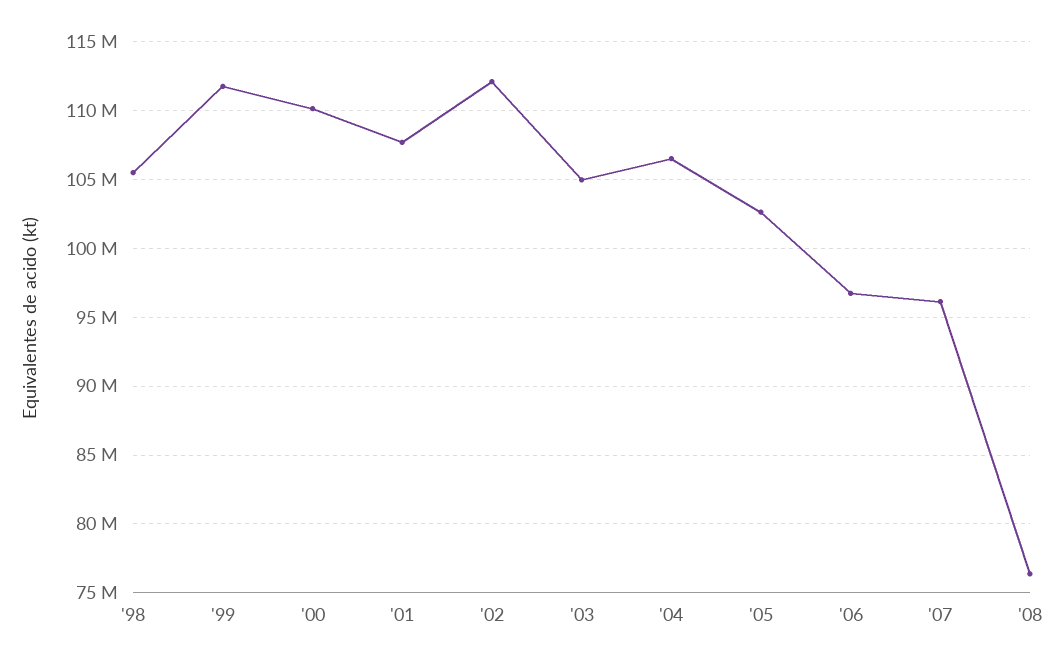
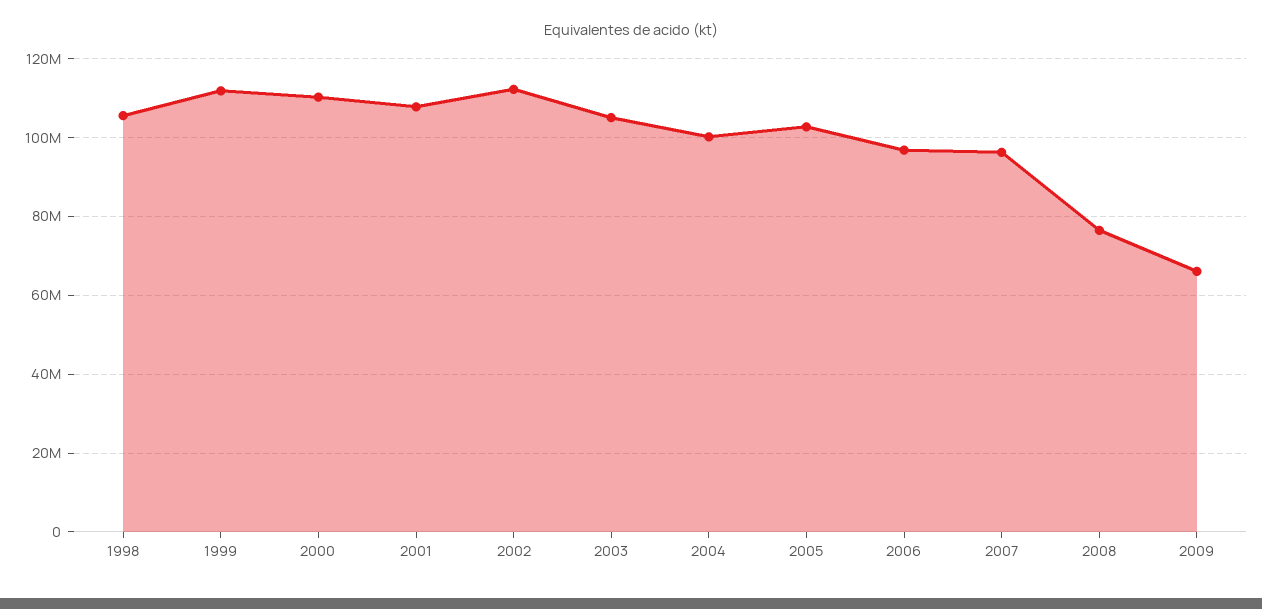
'04: 106500000 -> 100000000
2009: none -> 66000000

